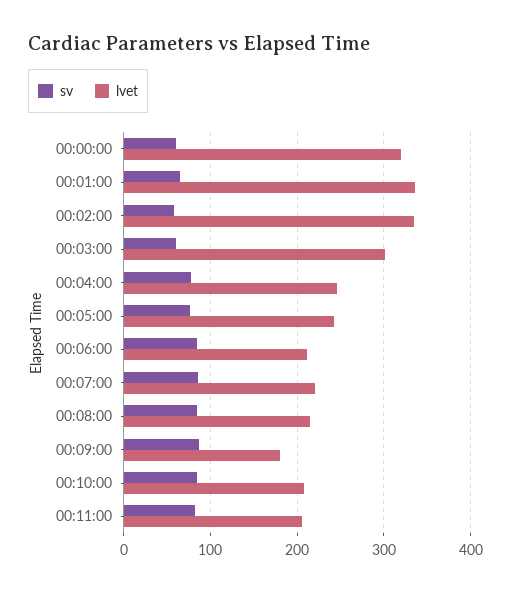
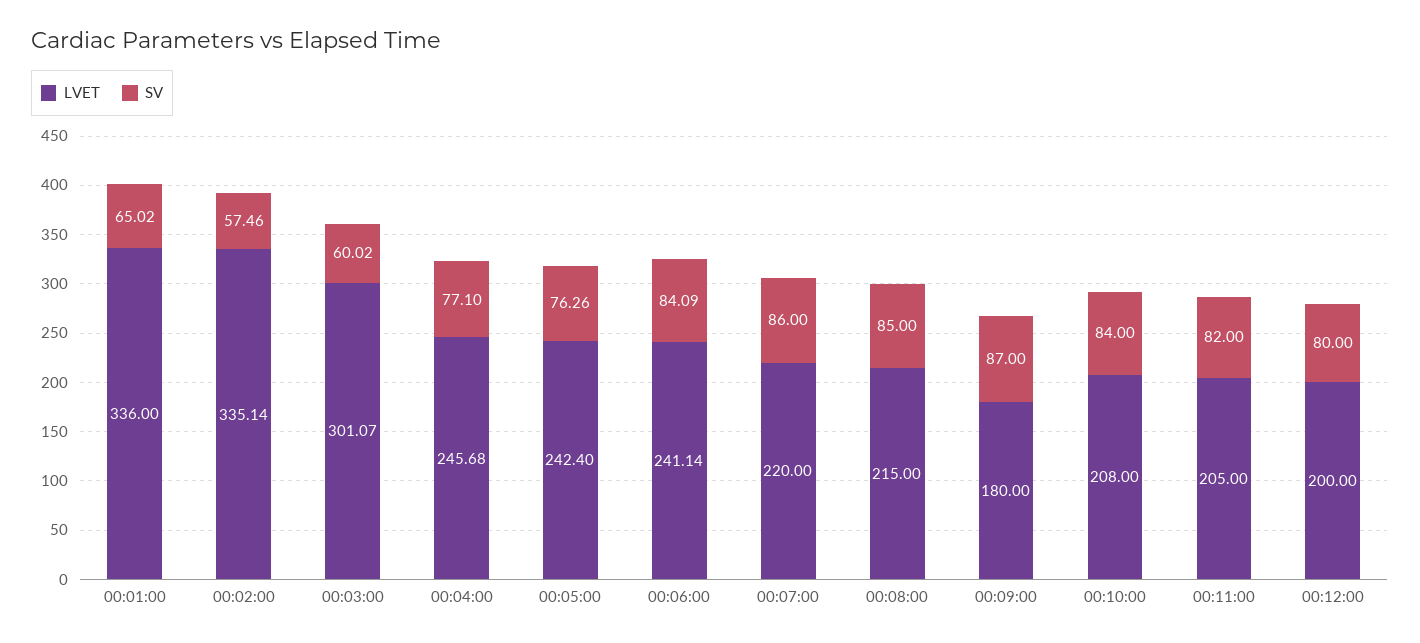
sv, 00:00:00: 60 -> none
lvet, 00:00:00: 320 -> none
lvet, 00:06:00: 210 -> 241.14
lvet, 00:12:00: none -> 200
sv, 00:12:00: none -> 80

